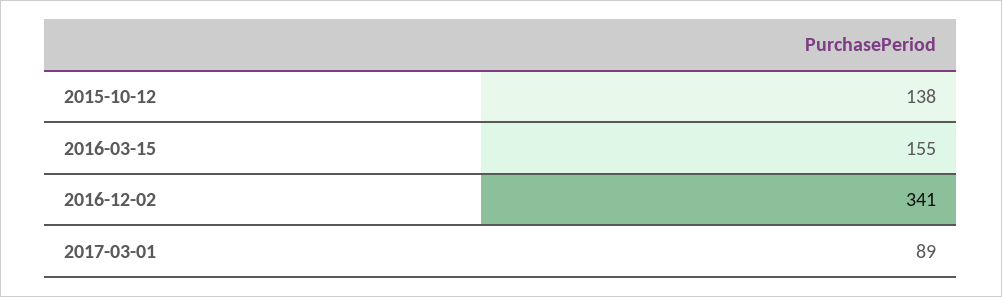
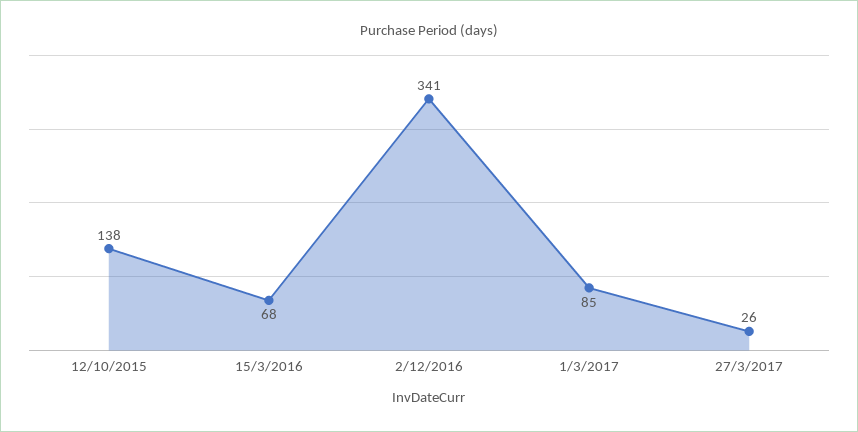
2016-03-15: 155 -> 68
2017-03-01: 89 -> 85
27/3/2017: none -> 26

